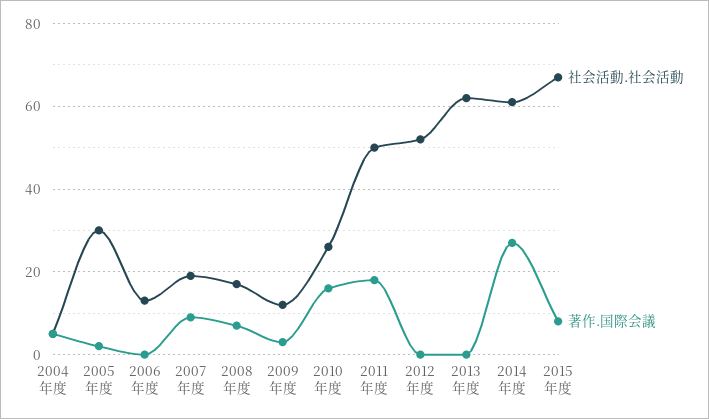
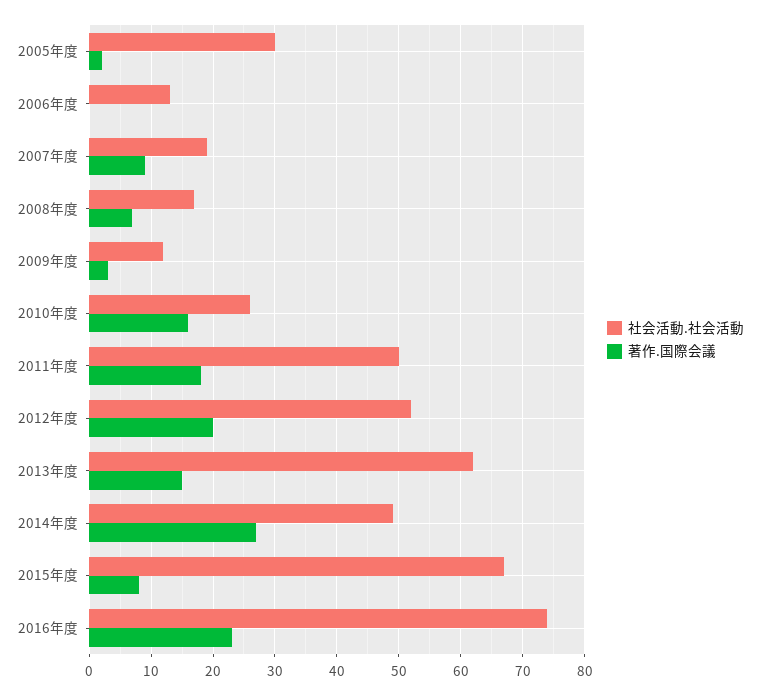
社会活動.社会活動, 2004年度: 5 -> none
著作.国際会議, 2004年度: 5 -> none
著作.国際会議, 2012年度: 0 -> 20
著作.国際会議, 2013年度: 0 -> 15
社会活動.社会活動, 2014年度: 60 -> 49
社会活動.社会活動, 2016年度: none -> 74
著作.国際会議, 2016年度: none -> 23

